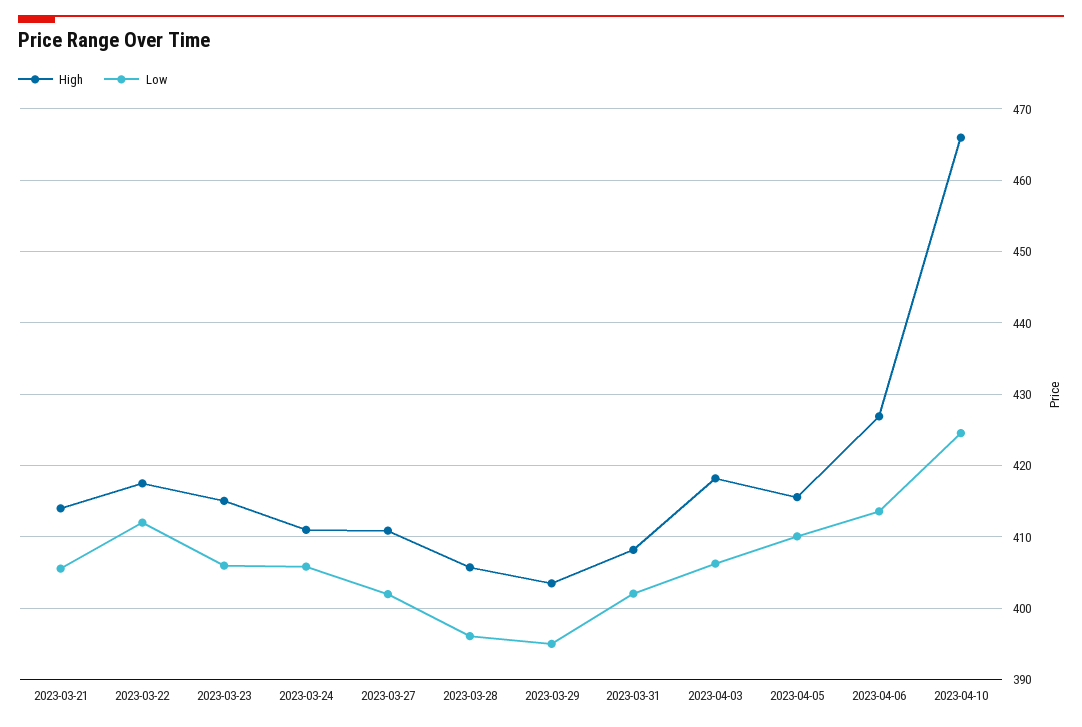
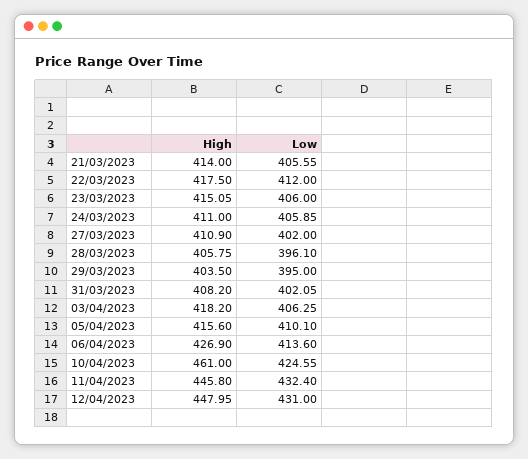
High, 2023-04-10: 466 -> 461
High, 11/04/2023: none -> 445.8
Low, 11/04/2023: none -> 432.4
High, 12/04/2023: none -> 447.95
Low, 12/04/2023: none -> 431

